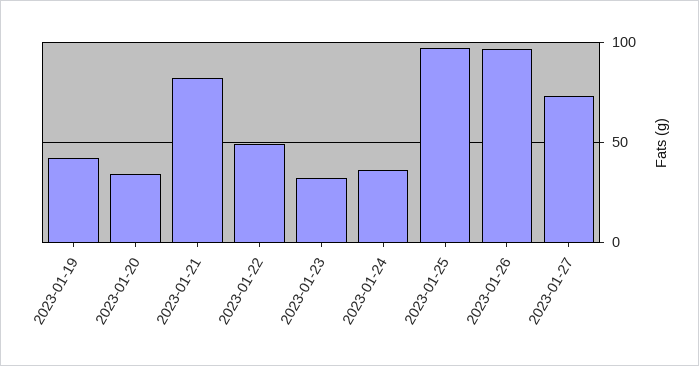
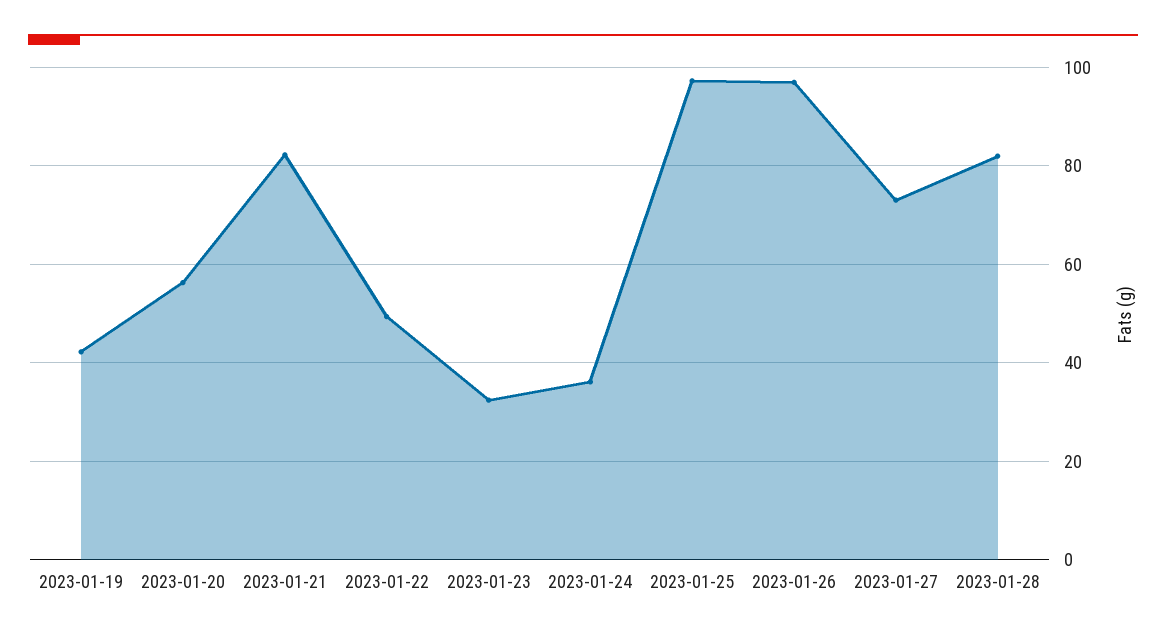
2023-01-20: 35 -> 56
2023-01-28: none -> 82

